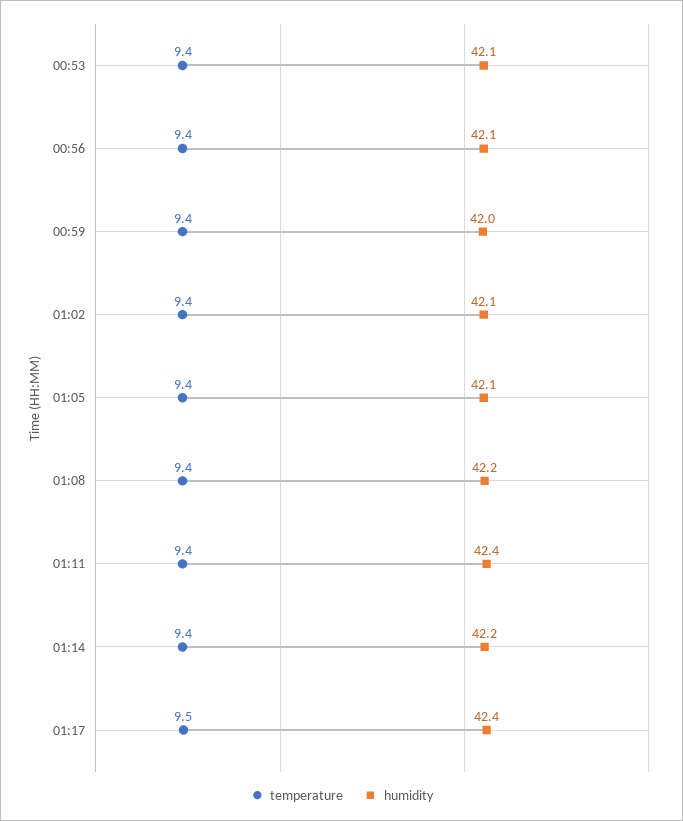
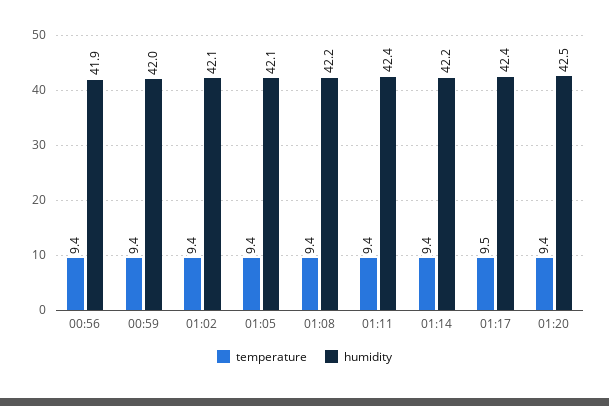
temperature, 00:53: 9.4 -> none
humidity, 00:53: 42.1 -> none
humidity, 00:56: 42.1 -> 41.9
temperature, 01:20: none -> 9.4
humidity, 01:20: none -> 42.5

